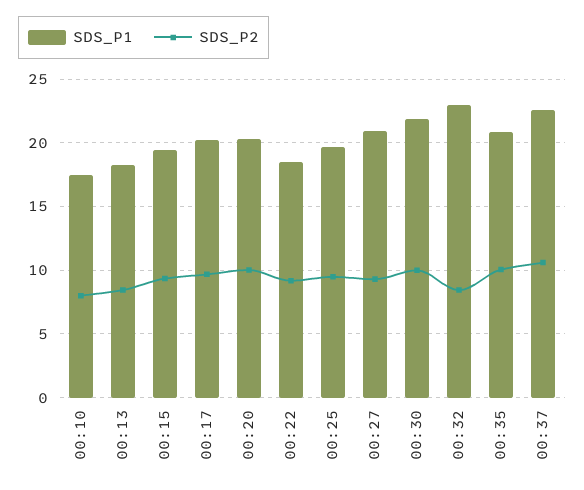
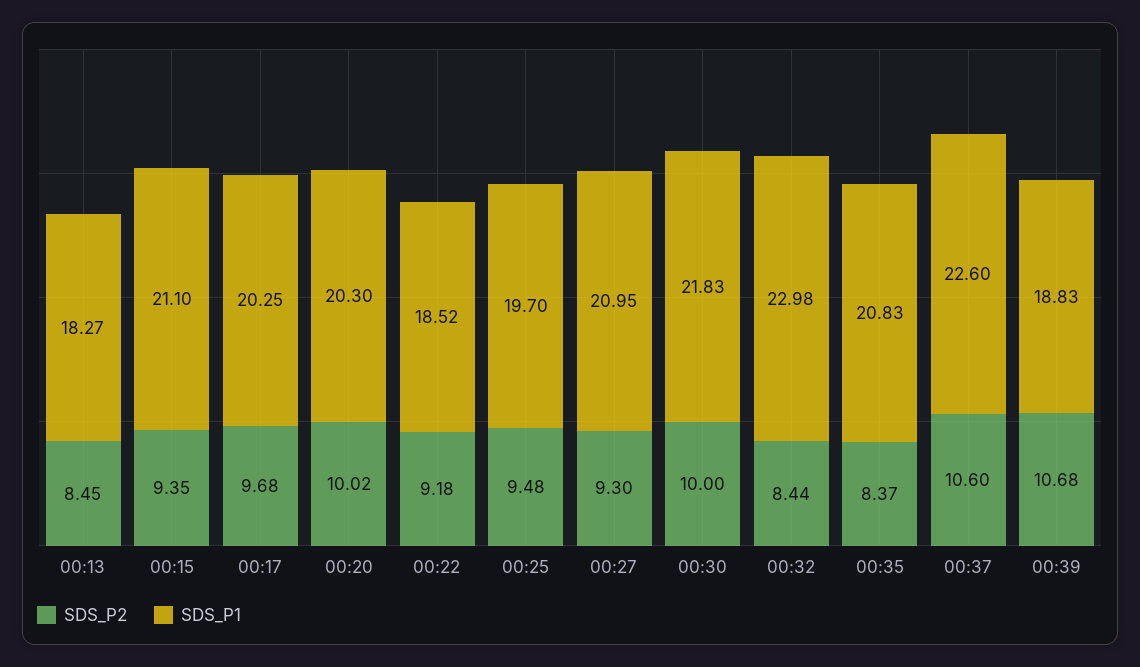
SDS_P1, 00:10: 17.5 -> none
SDS_P2, 00:10: 8 -> none
SDS_P1, 00:15: 19.5 -> 21.1
SDS_P2, 00:35: 10 -> 8.37
SDS_P2, 00:39: none -> 10.68
SDS_P1, 00:39: none -> 18.83

